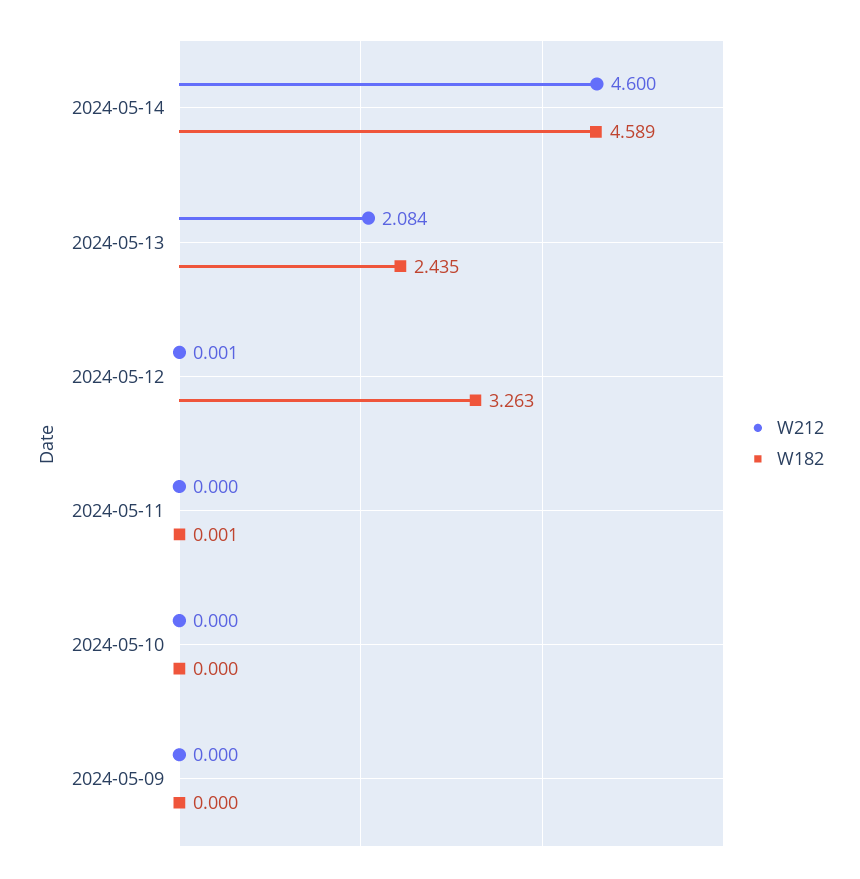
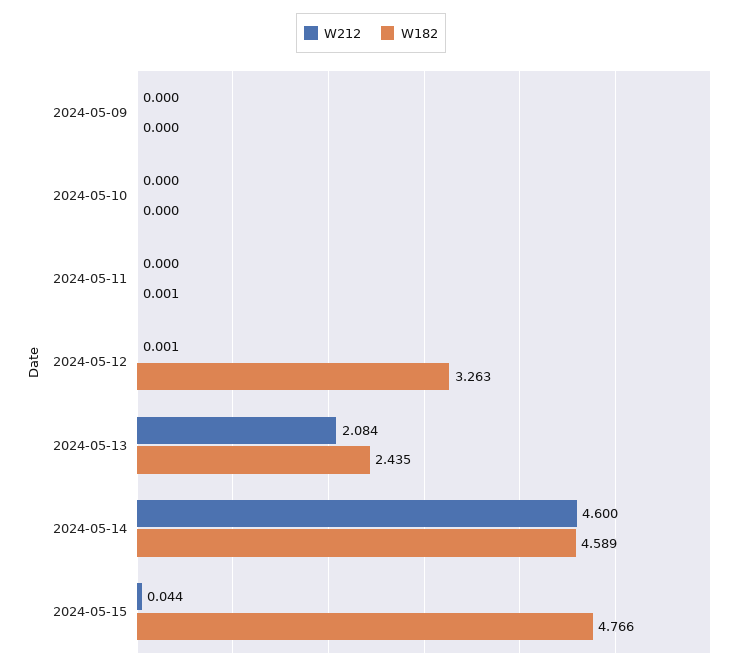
W212, 2024-05-15: none -> 0.044
W182, 2024-05-15: none -> 4.766

